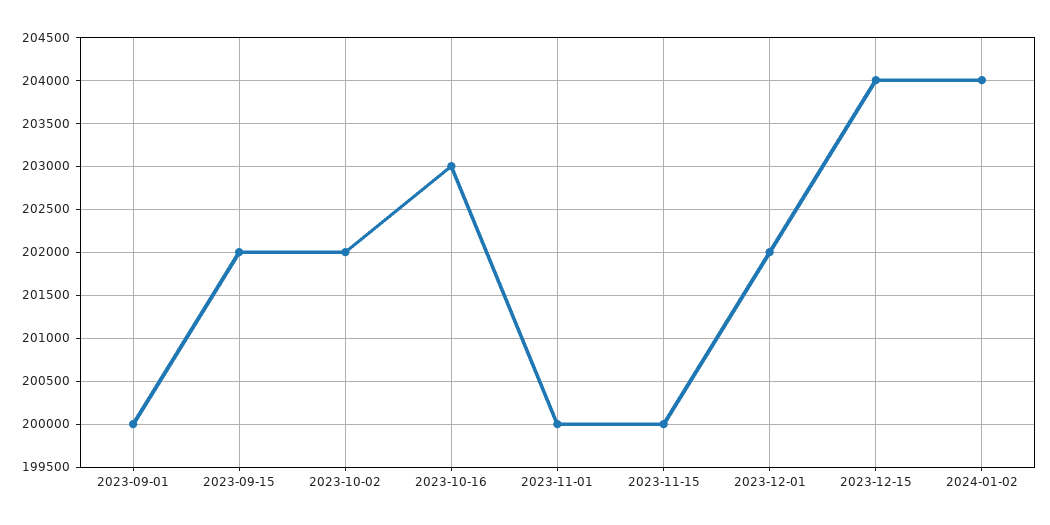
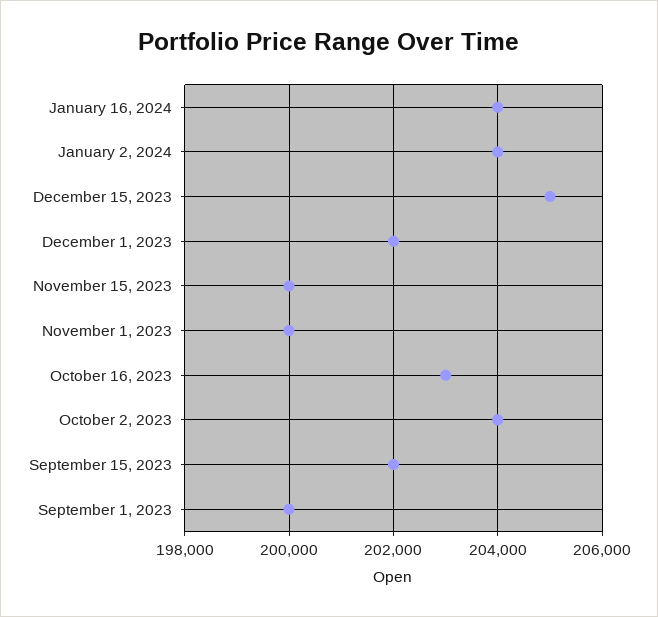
2023-10-02: 202000 -> 204000
2023-12-15: 204000 -> 205000
January 16, 2024: none -> 204000

